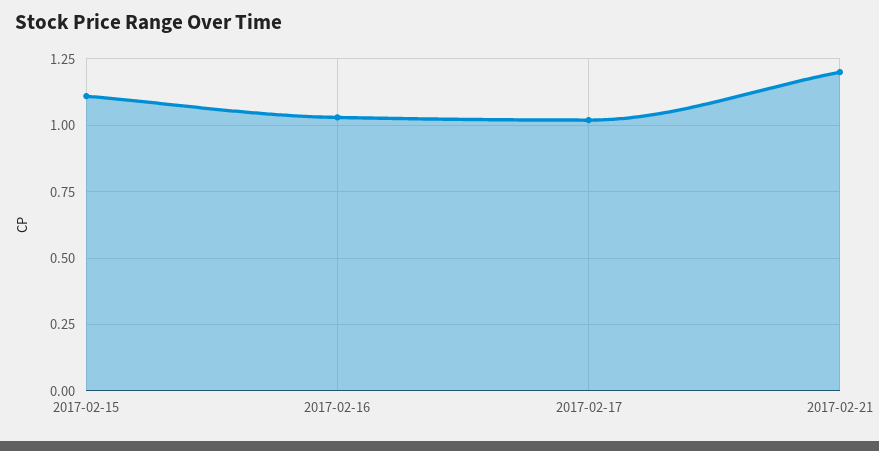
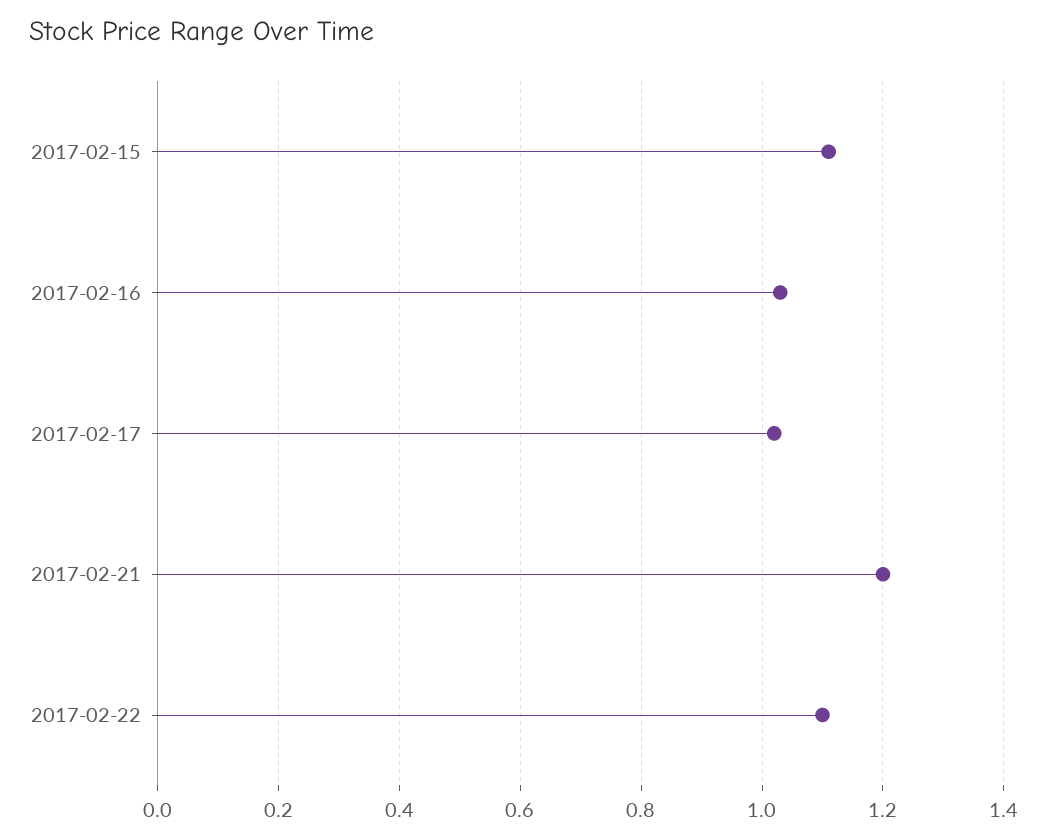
2017-02-22: none -> 1.1

